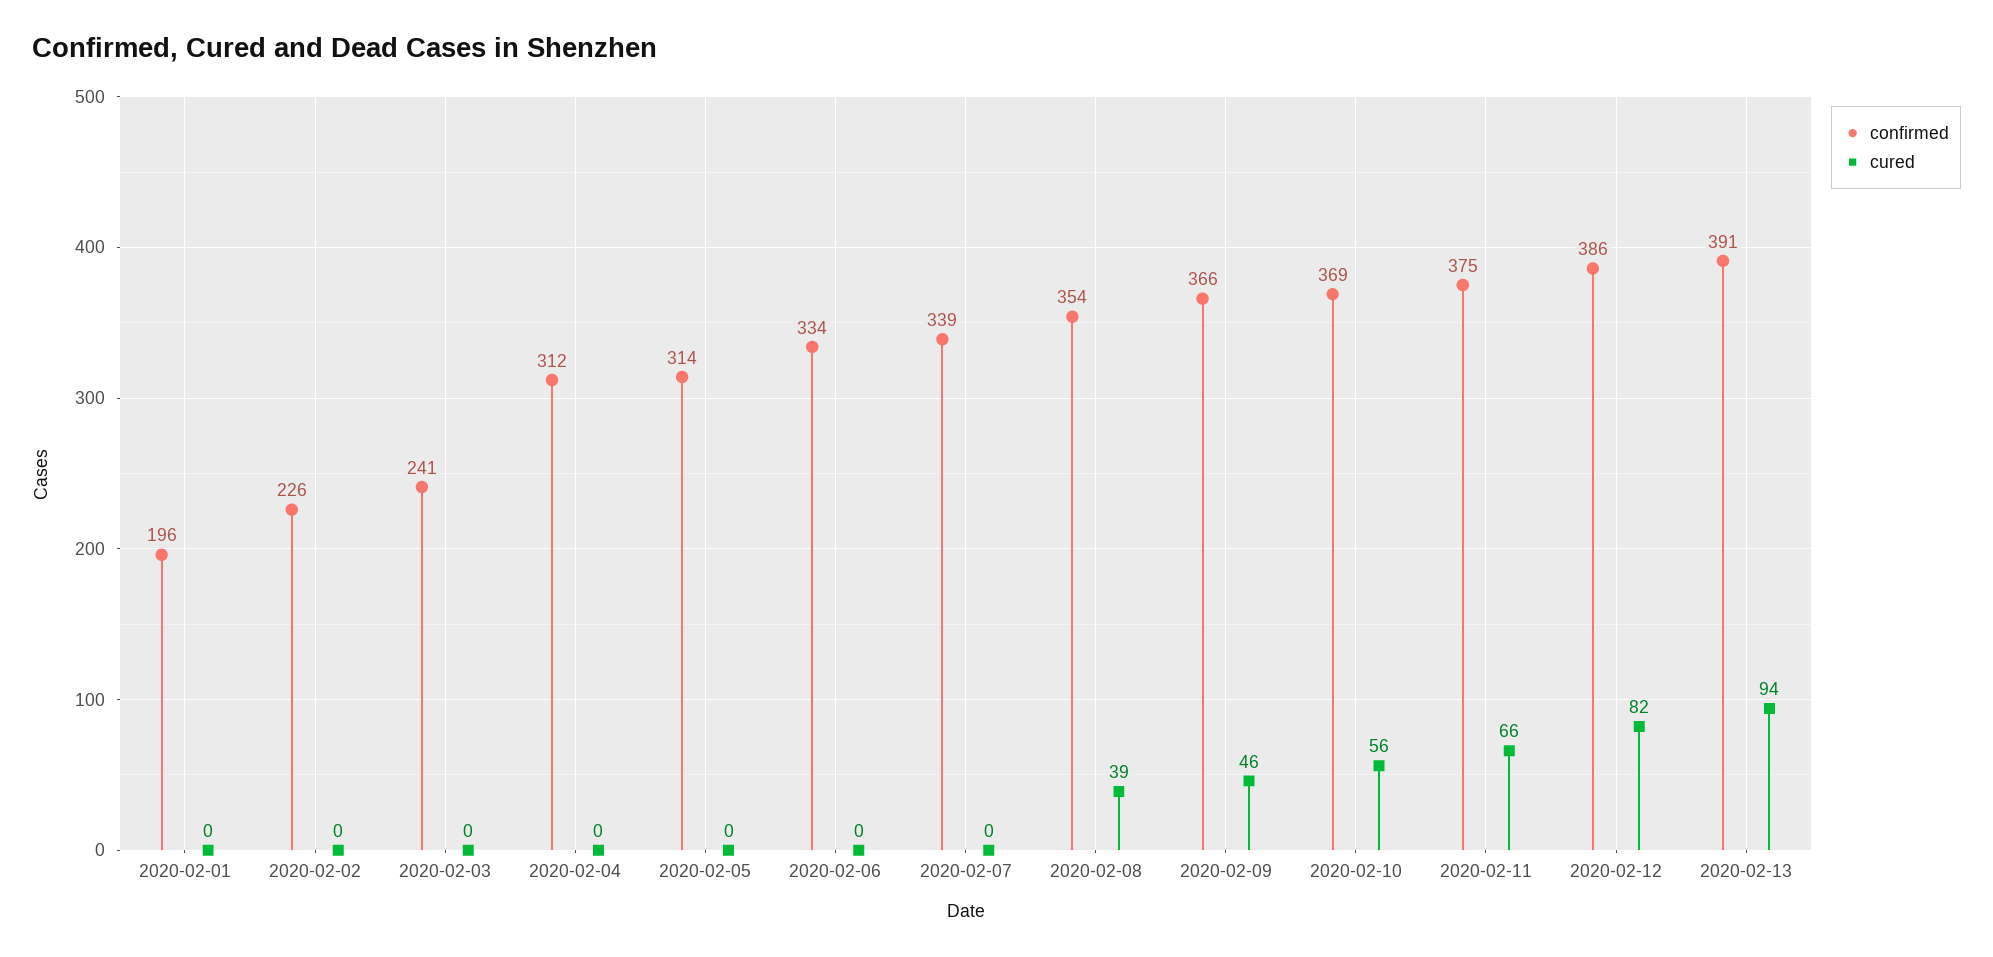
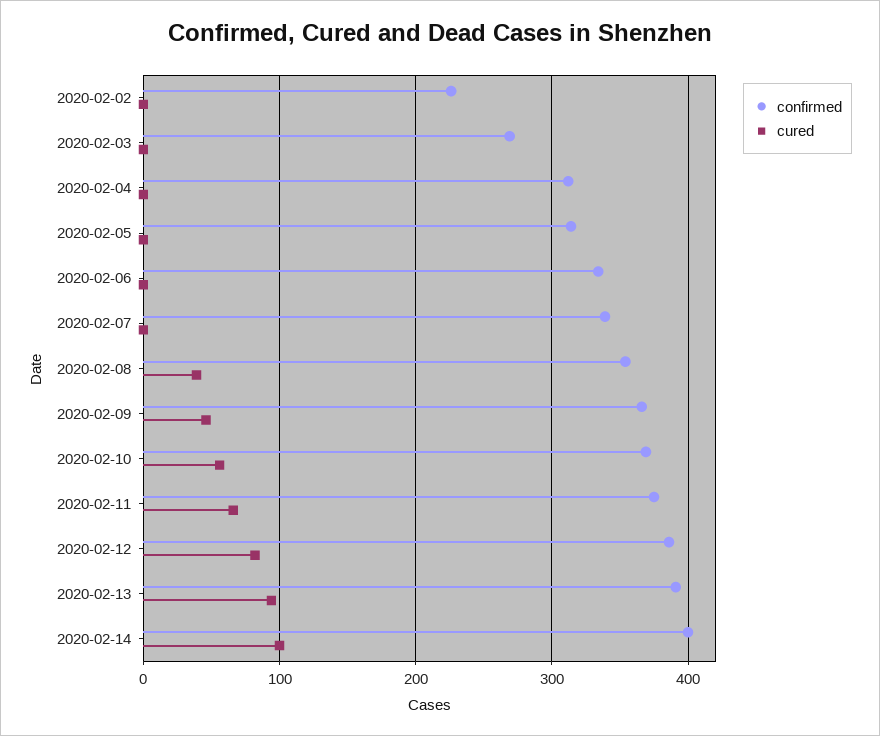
confirmed, 2020-02-01: 196 -> none
cured, 2020-02-01: 0 -> none
confirmed, 2020-02-03: 241 -> 270
confirmed, 2020-02-14: none -> 400
cured, 2020-02-14: none -> 100

